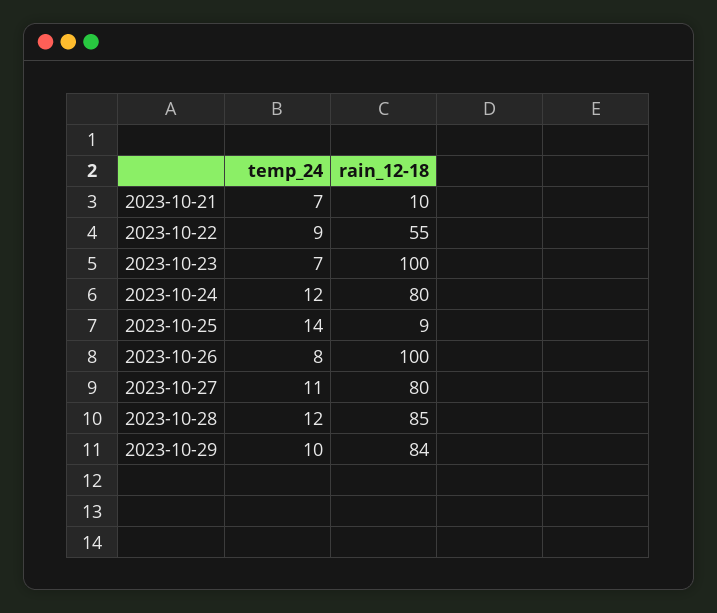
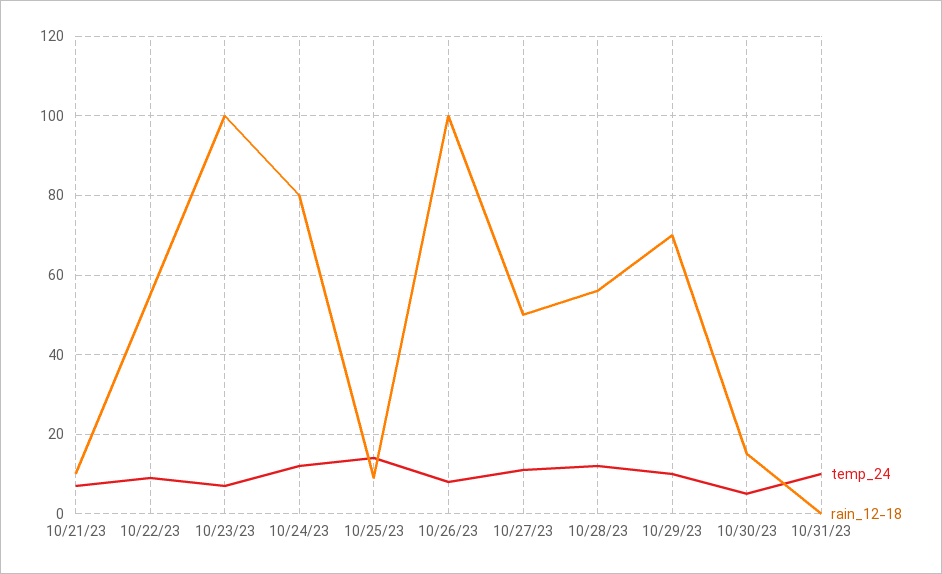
rain_12-18, 2023-10-27: 80 -> 50
rain_12-18, 2023-10-28: 85 -> 55
rain_12-18, 2023-10-29: 84 -> 70
temp_24, 10/30/23: none -> 5
rain_12-18, 10/30/23: none -> 15
temp_24, 10/31/23: none -> 10
rain_12-18, 10/31/23: none -> 0

